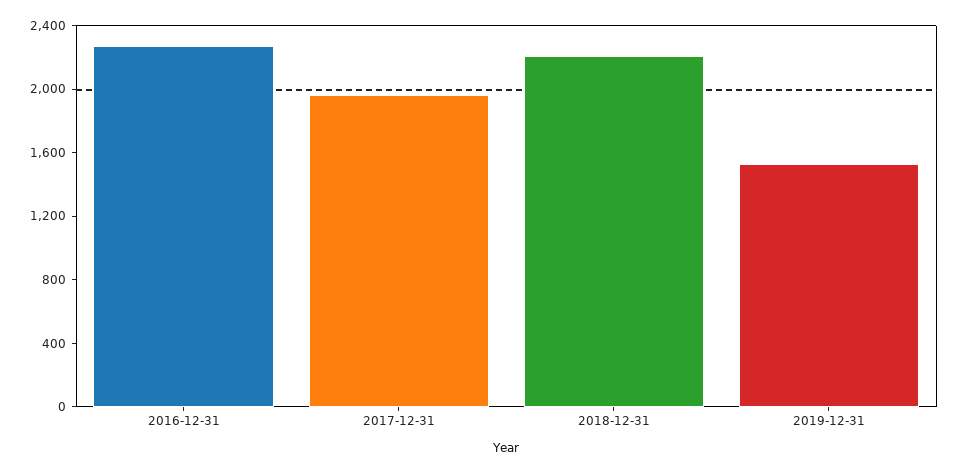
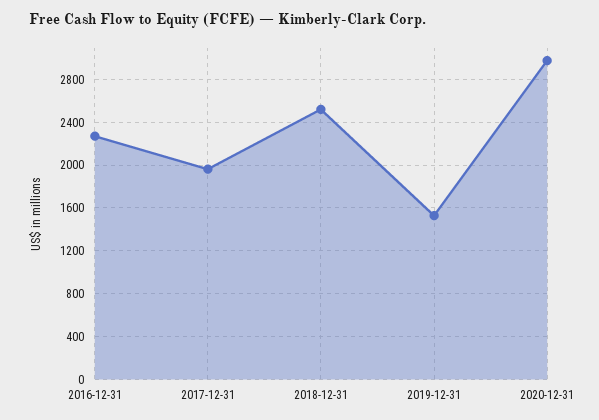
2018-12-31: 2200 -> 2500
2020-12-31: none -> 3000

